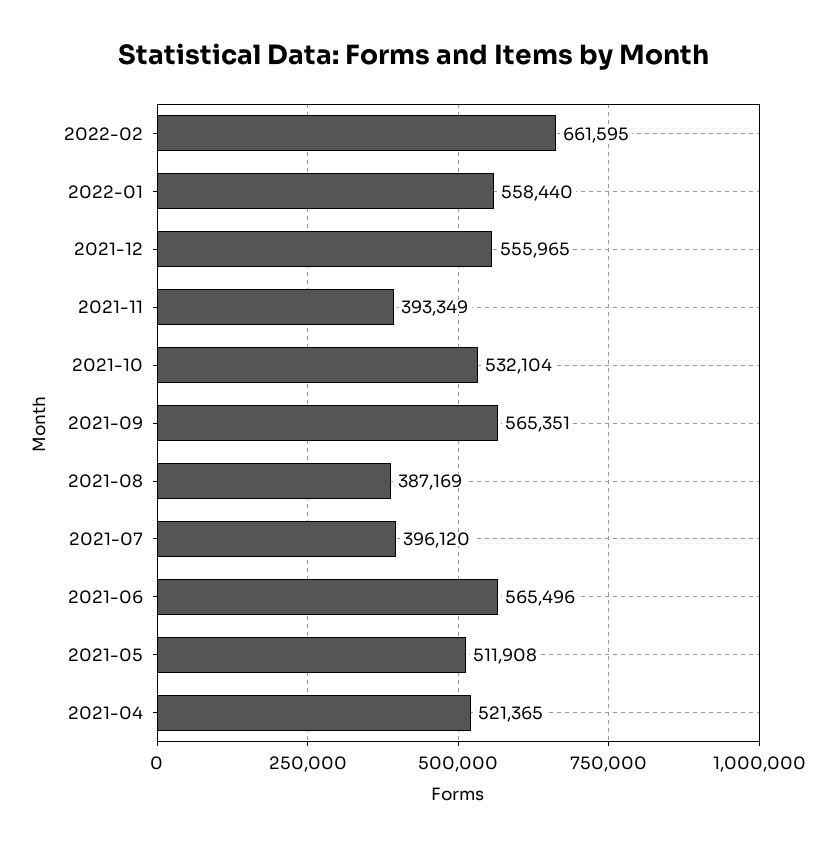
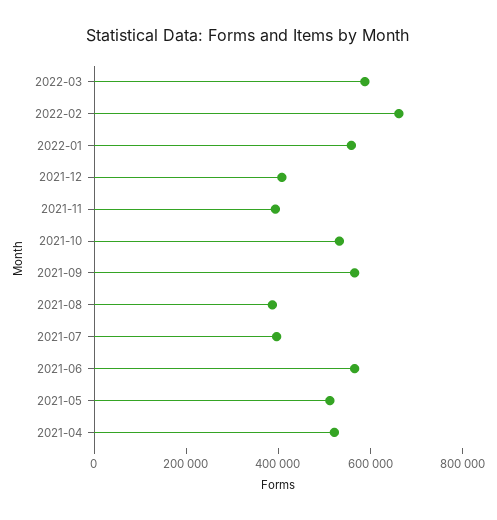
2021-12: 555965 -> 400000
2022-03: none -> 600000

